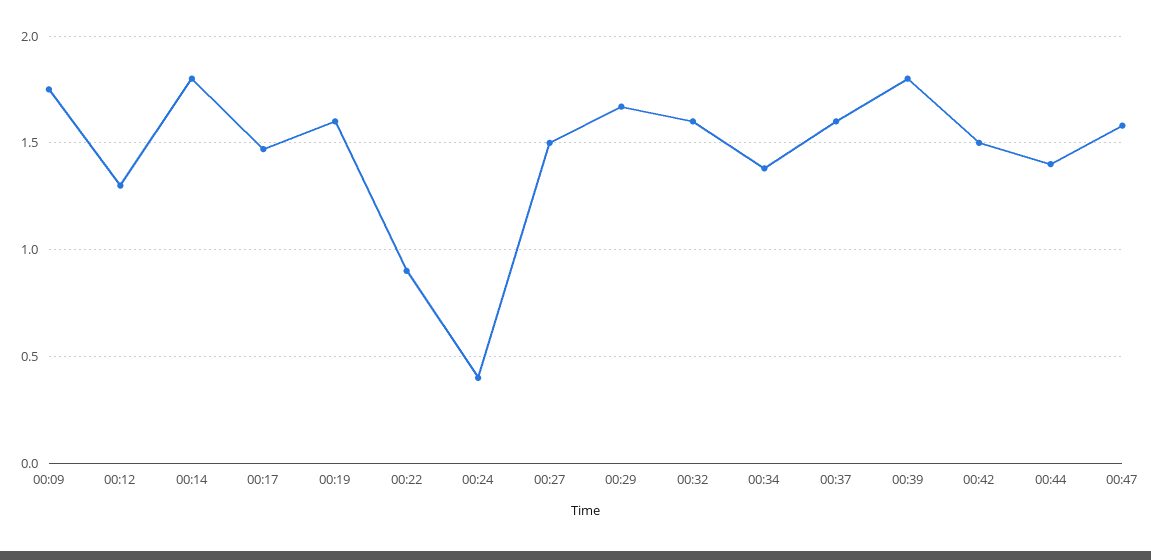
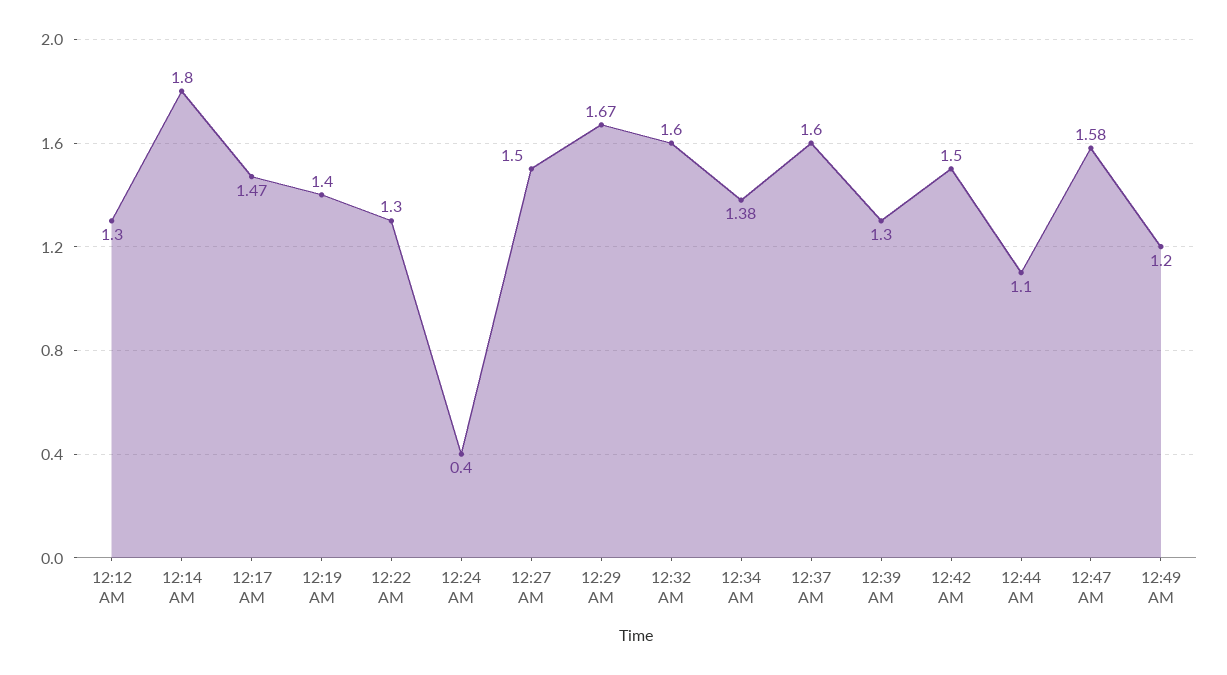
00:09: 1.75 -> none
00:19: 1.6 -> 1.4
00:22: 0.9 -> 1.3
00:39: 1.8 -> 1.3
00:44: 1.4 -> 1.1
12:49 AM: none -> 1.2

